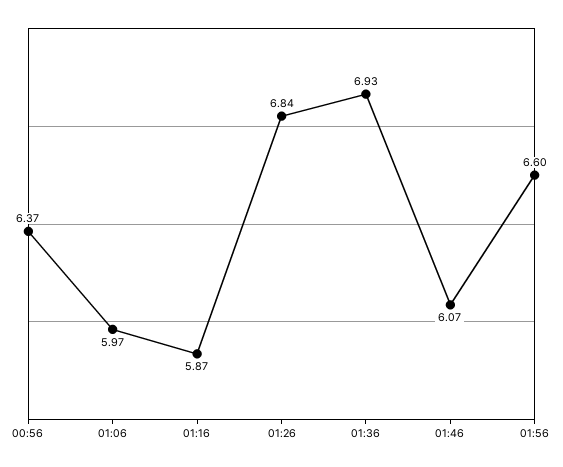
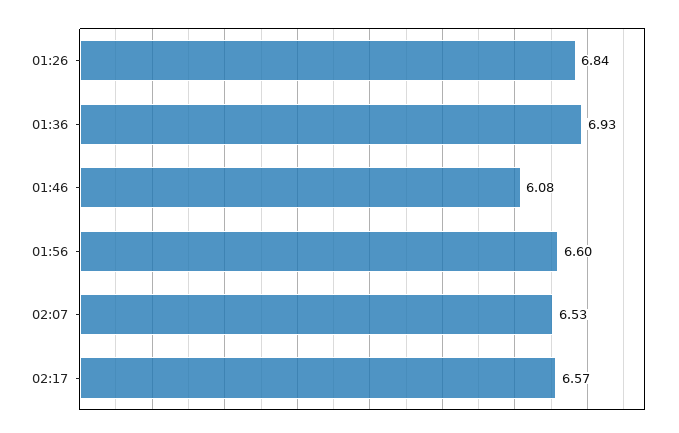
00:56: 6.37 -> none
01:06: 5.97 -> none
01:16: 5.87 -> none
01:46: 6.07 -> 6.08
02:07: none -> 6.53
02:17: none -> 6.57

